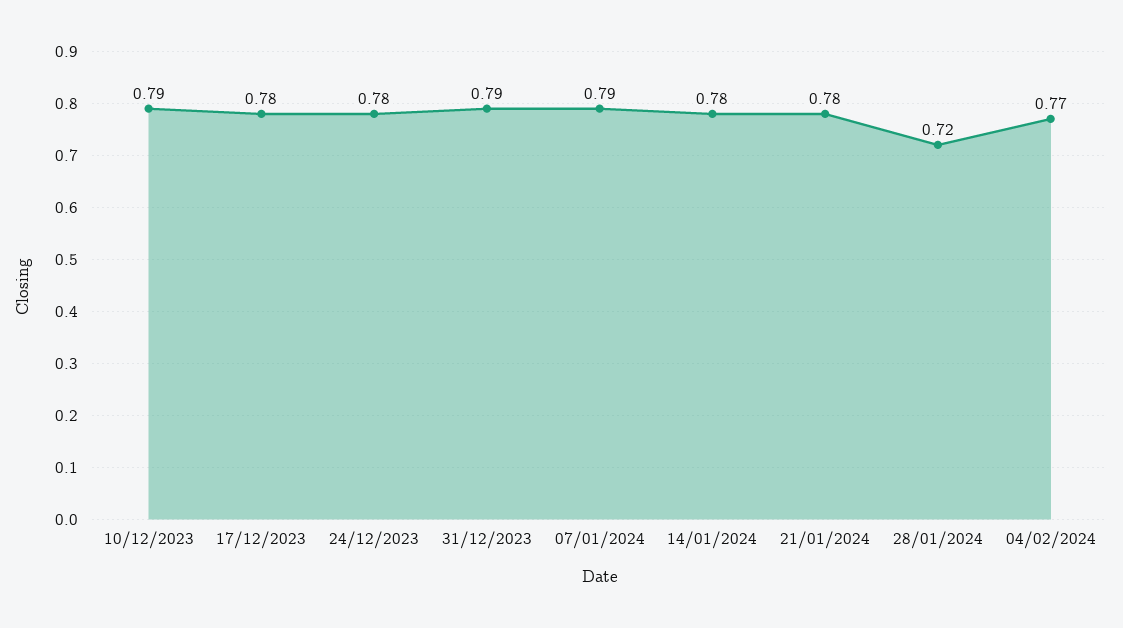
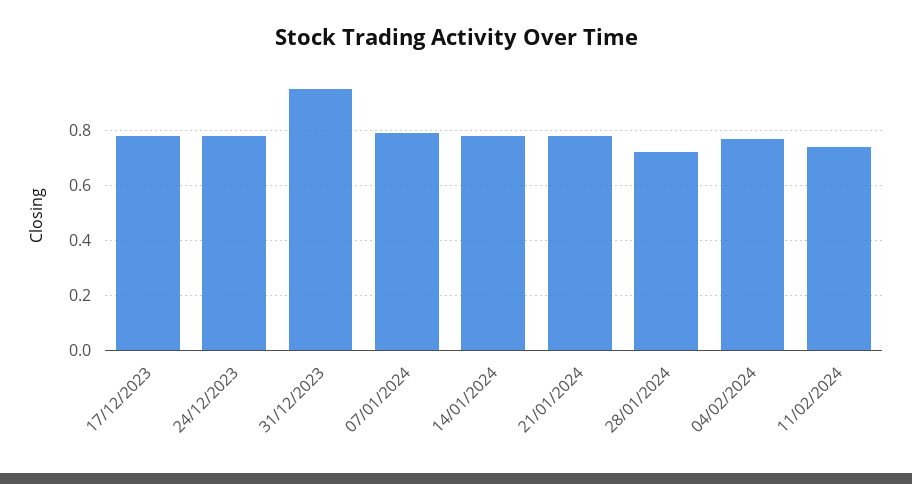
10/12/2023: 0.79 -> none
31/12/2023: 0.79 -> 0.95
11/02/2024: none -> 0.75

